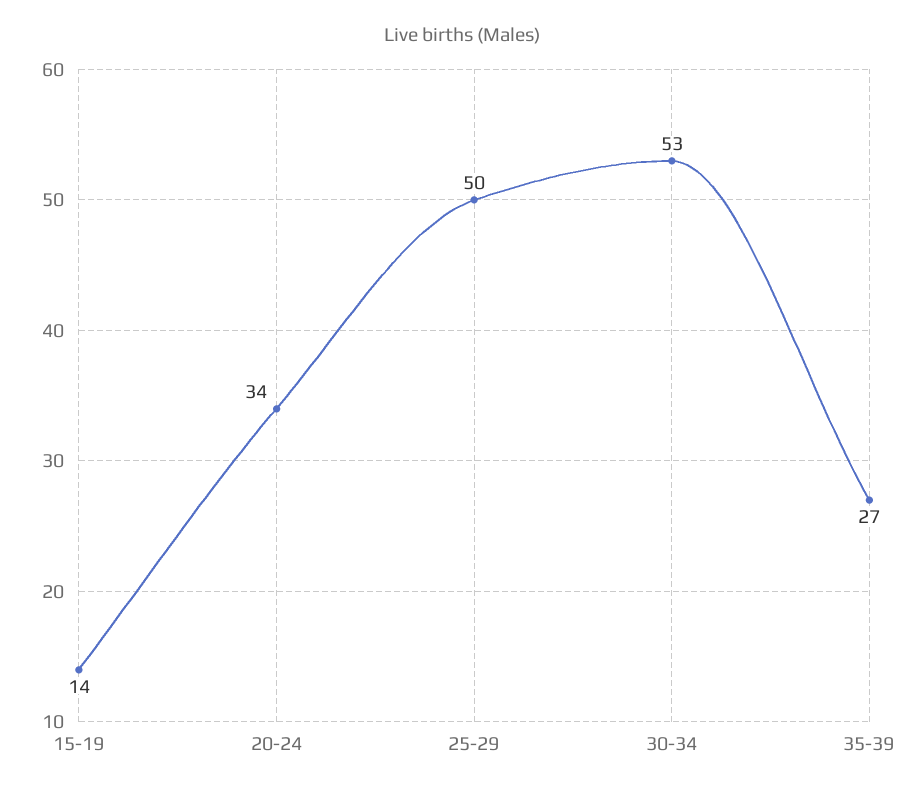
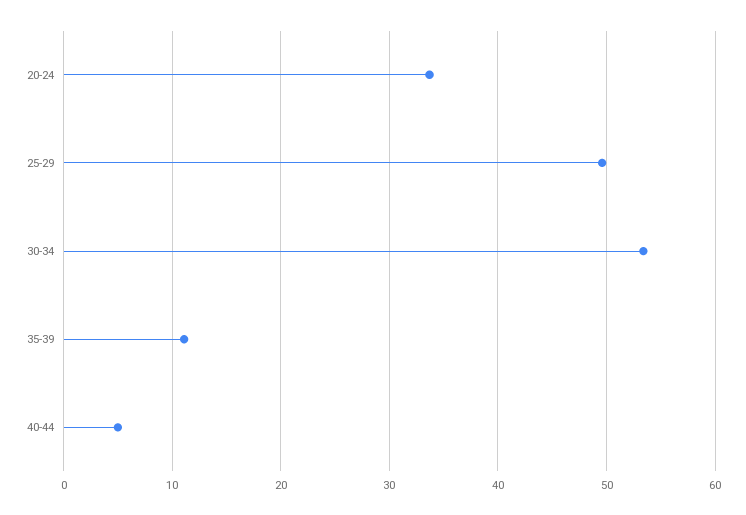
15-19: 14 -> none
35-39: 27 -> 11
40-44: none -> 5

